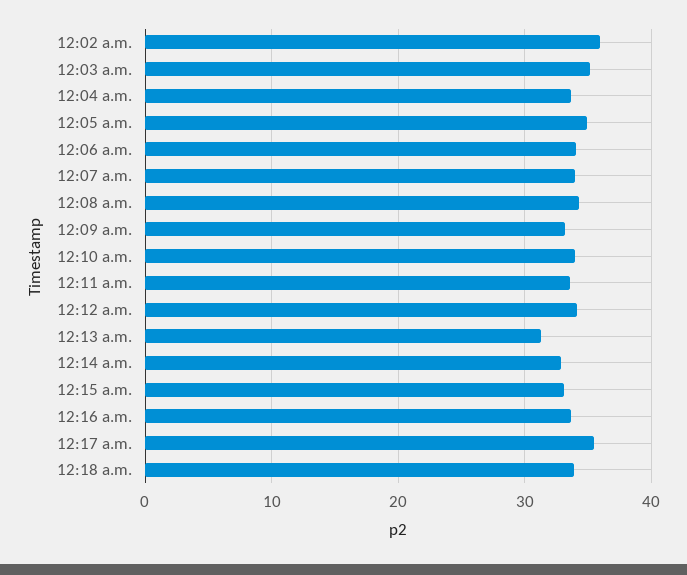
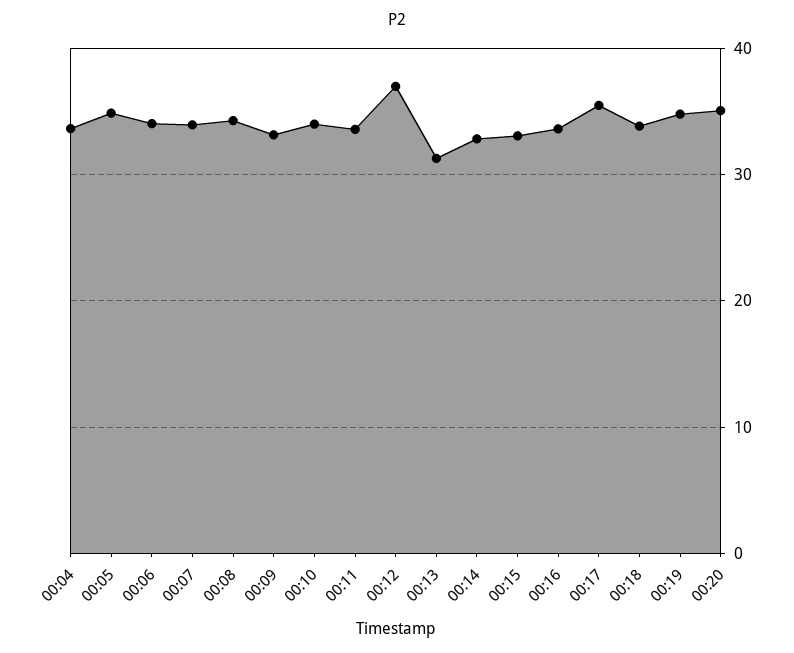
12:02 a.m.: 36 -> none
12:03 a.m.: 35 -> none
12:12 a.m.: 34 -> 37
00:19: none -> 35
00:20: none -> 35

